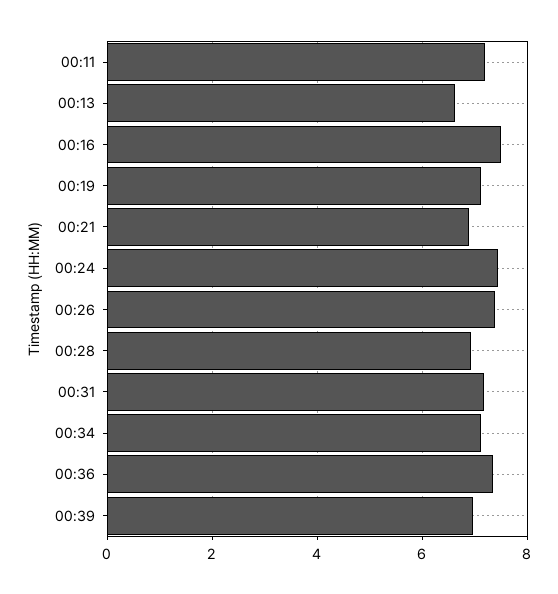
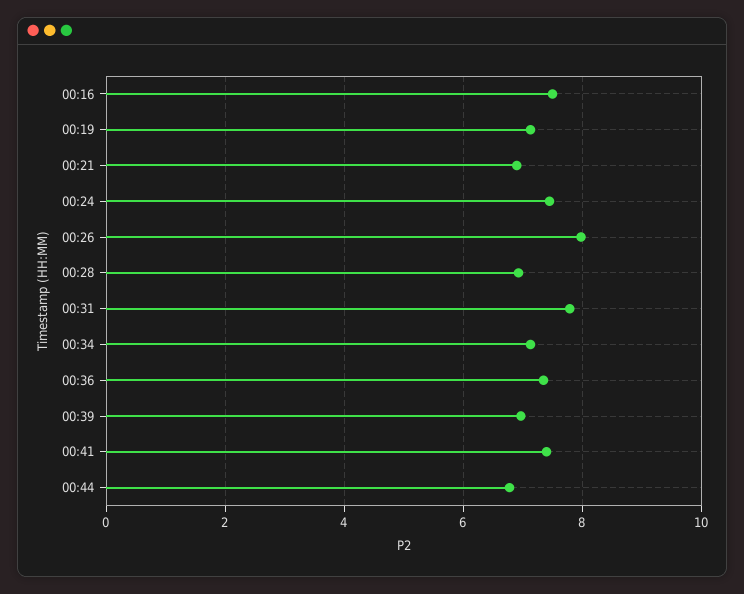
00:11: 7.2 -> none
00:13: 6.6 -> none
00:26: 7.4 -> 8
00:31: 7.2 -> 7.8
00:41: none -> 7.4
00:44: none -> 6.8

